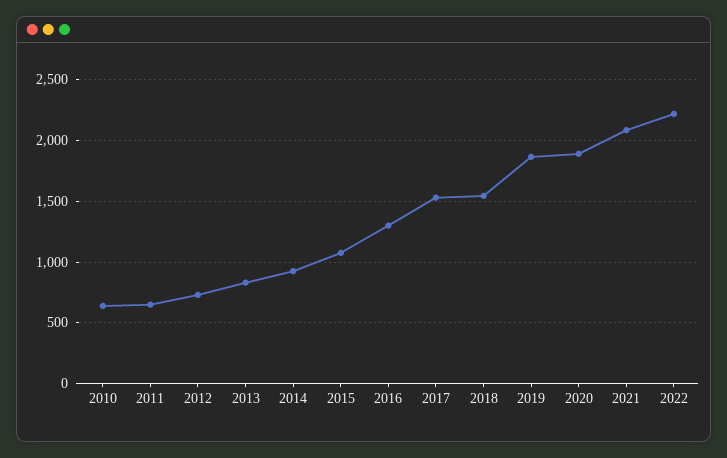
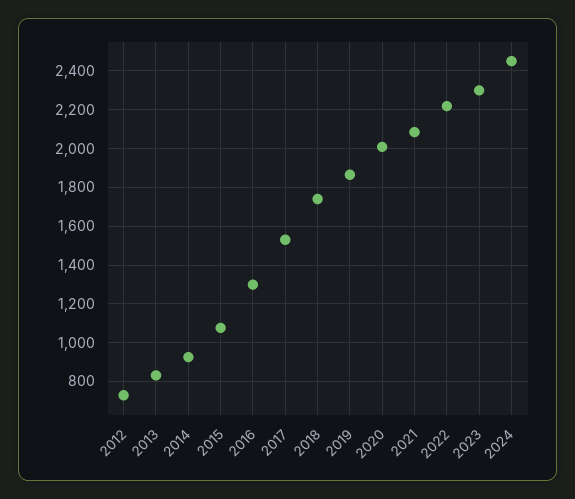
2010: 650 -> none
2011: 650 -> none
2018: 1550 -> 1750
2020: 1900 -> 2000
2023: none -> 2300
2024: none -> 2450

